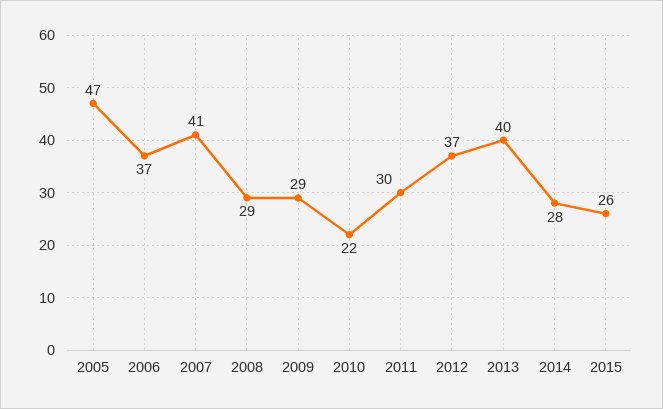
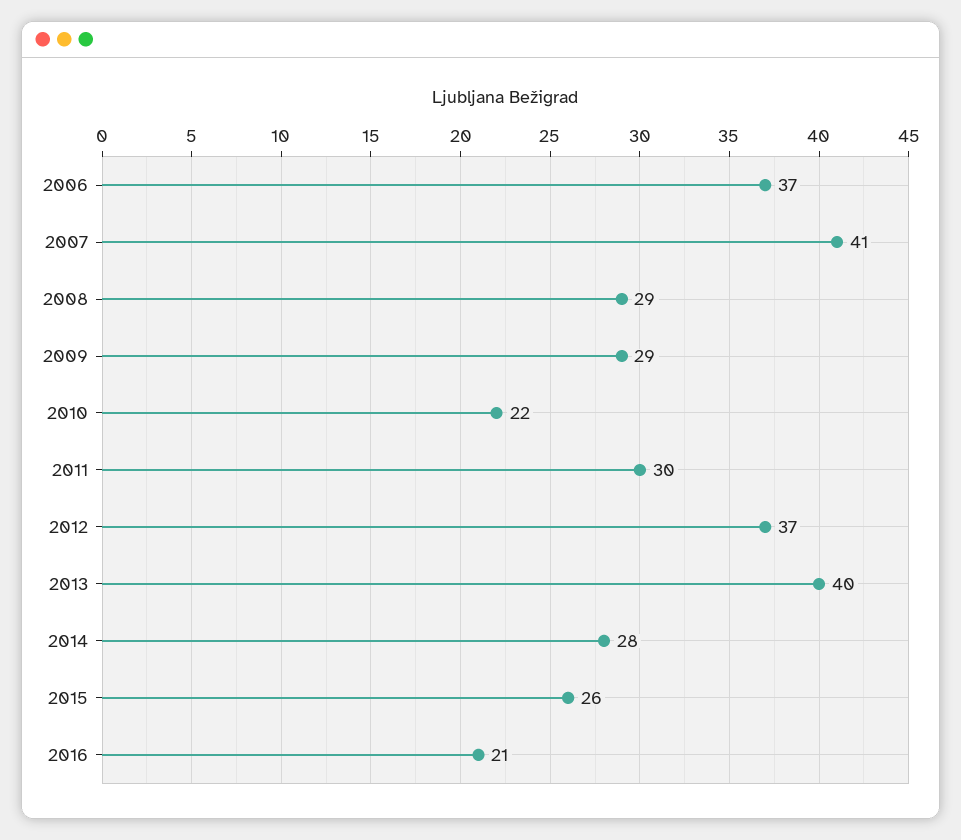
2005: 47 -> none
2016: none -> 21

